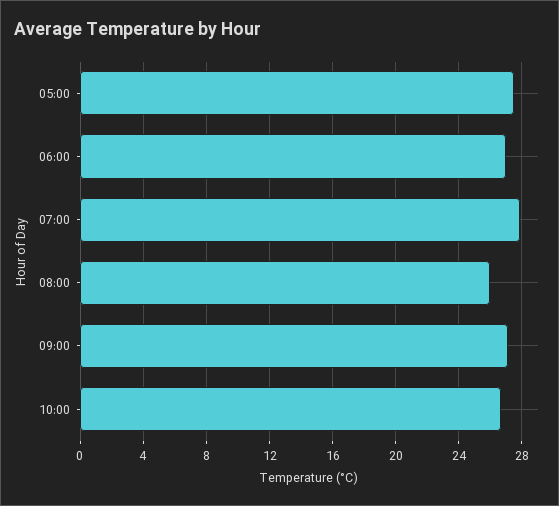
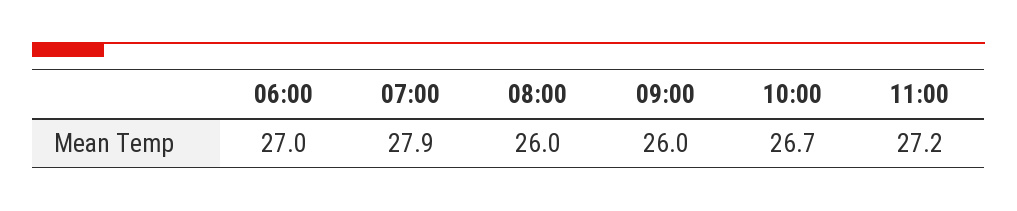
05:00: 27.5 -> none
09:00: 27 -> 26
11:00: none -> 27.2

